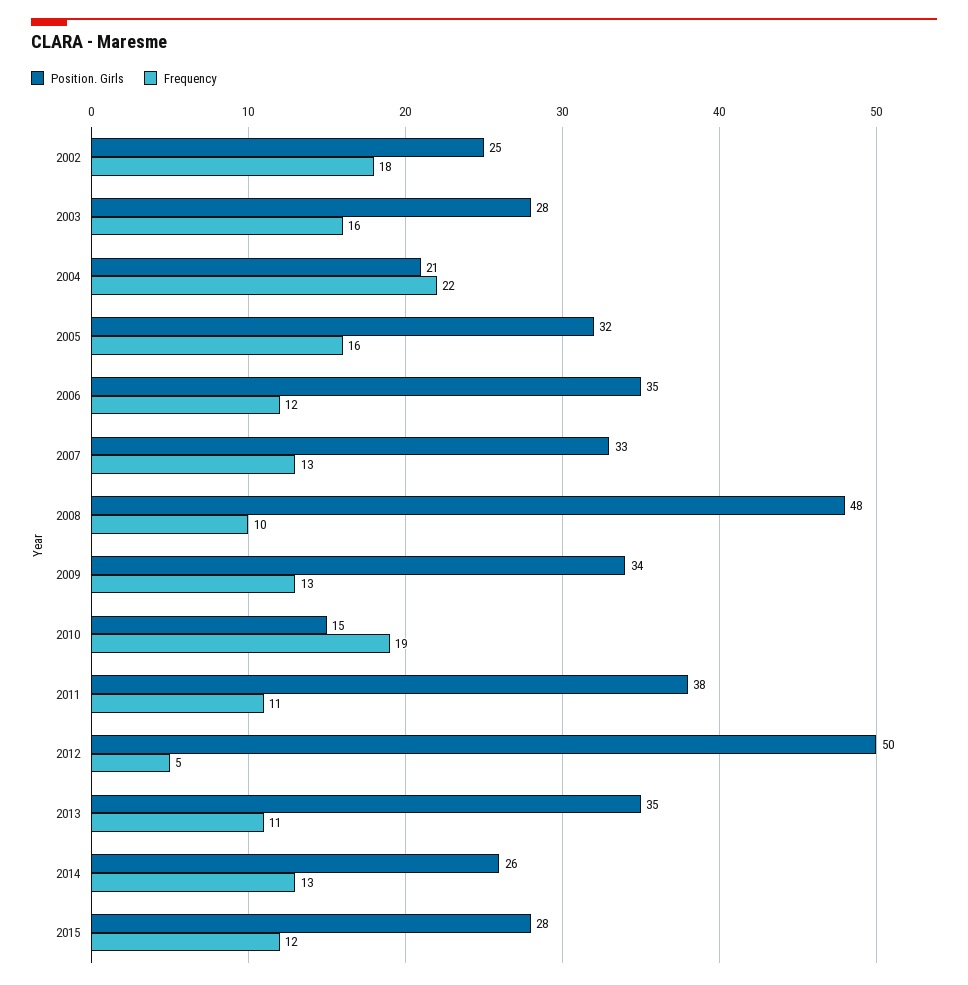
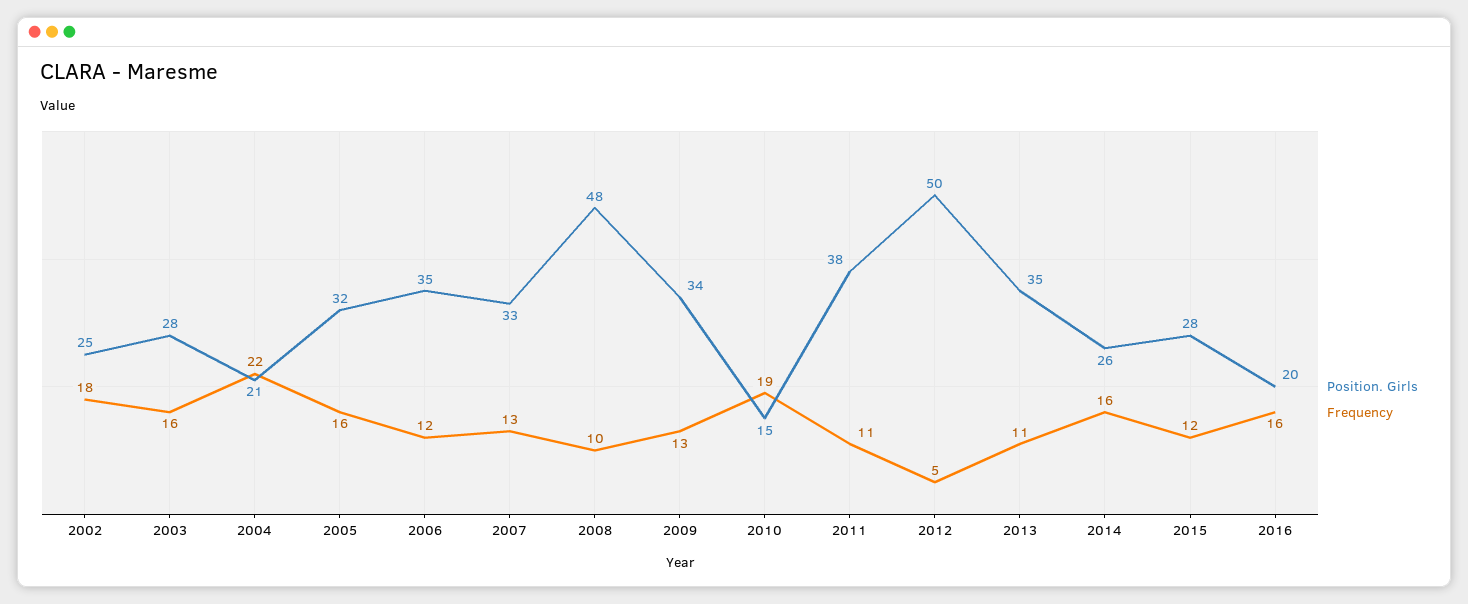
Frequency, 2014: 13 -> 16
Position. Girls, 2016: none -> 20
Frequency, 2016: none -> 16

